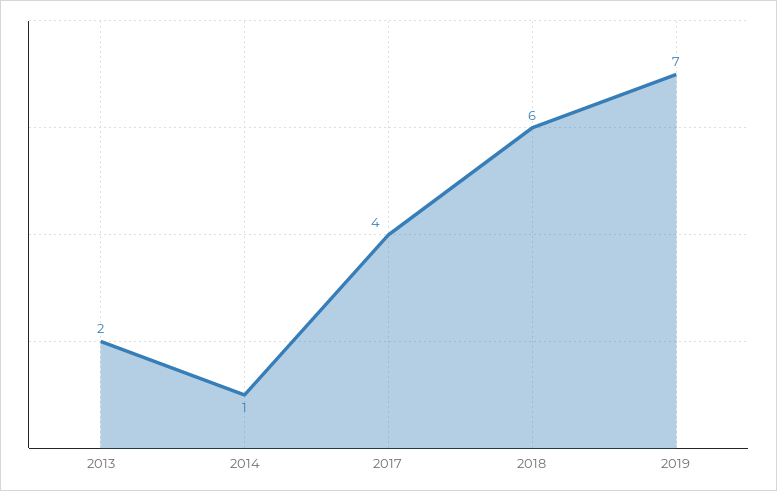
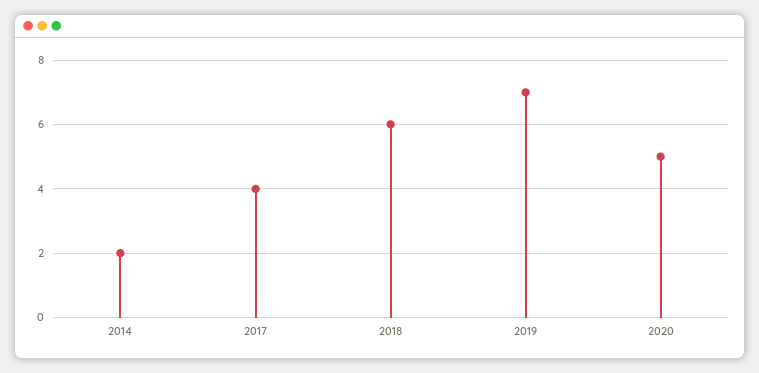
2013: 2 -> none
2014: 1 -> 2
2020: none -> 5

